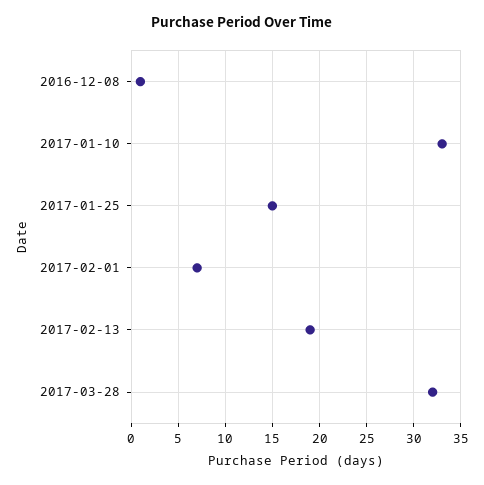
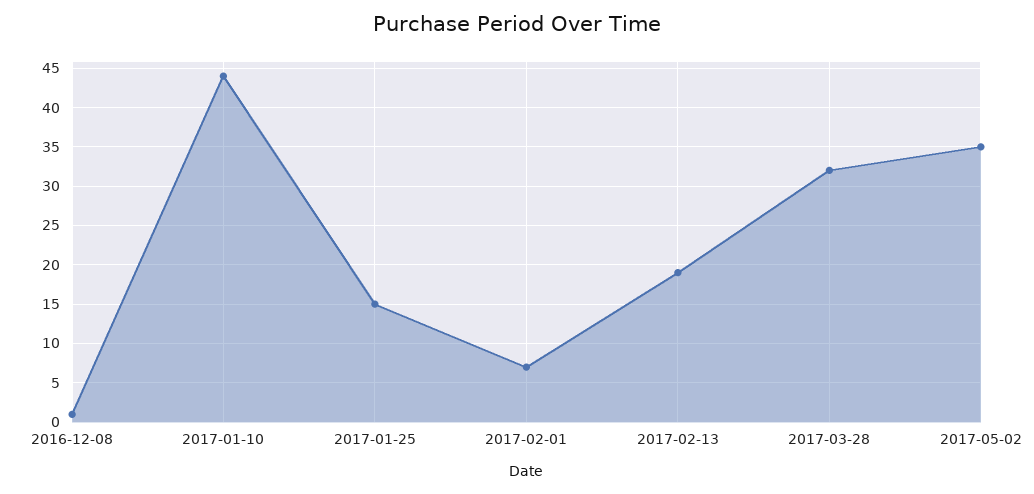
2017-01-10: 33 -> 44
2017-05-02: none -> 35

